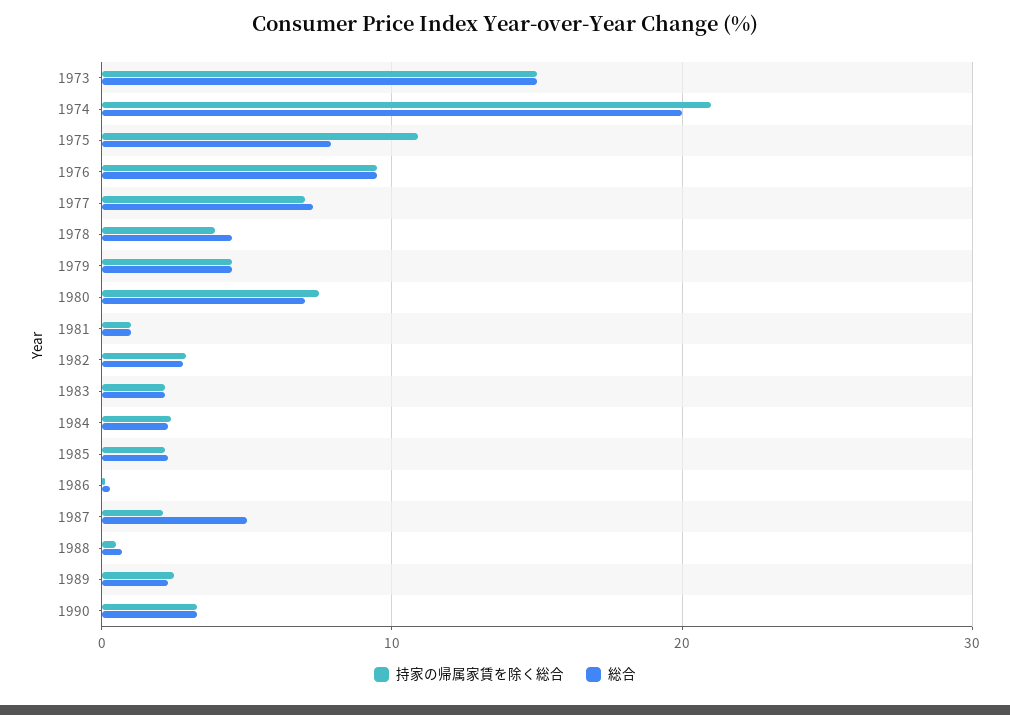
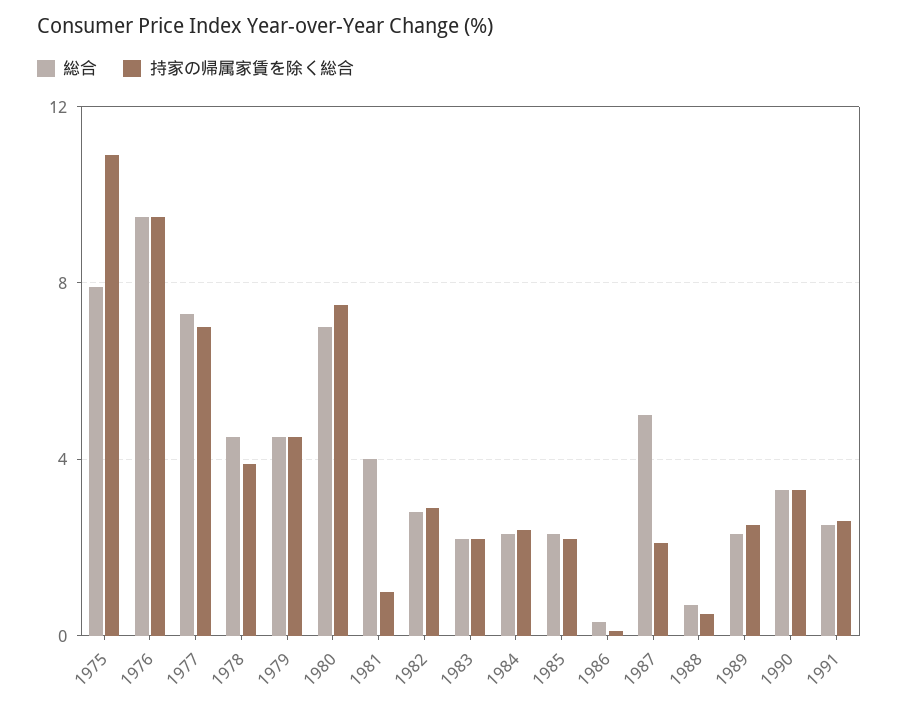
持家の帰属家賃を除く総合, 1973: 15 -> none
総合, 1973: 15 -> none
持家の帰属家賃を除く総合, 1974: 21 -> none
総合, 1974: 20 -> none
総合, 1981: 1 -> 4
総合, 1991: none -> 2.5
持家の帰属家賃を除く総合, 1991: none -> 2.5

